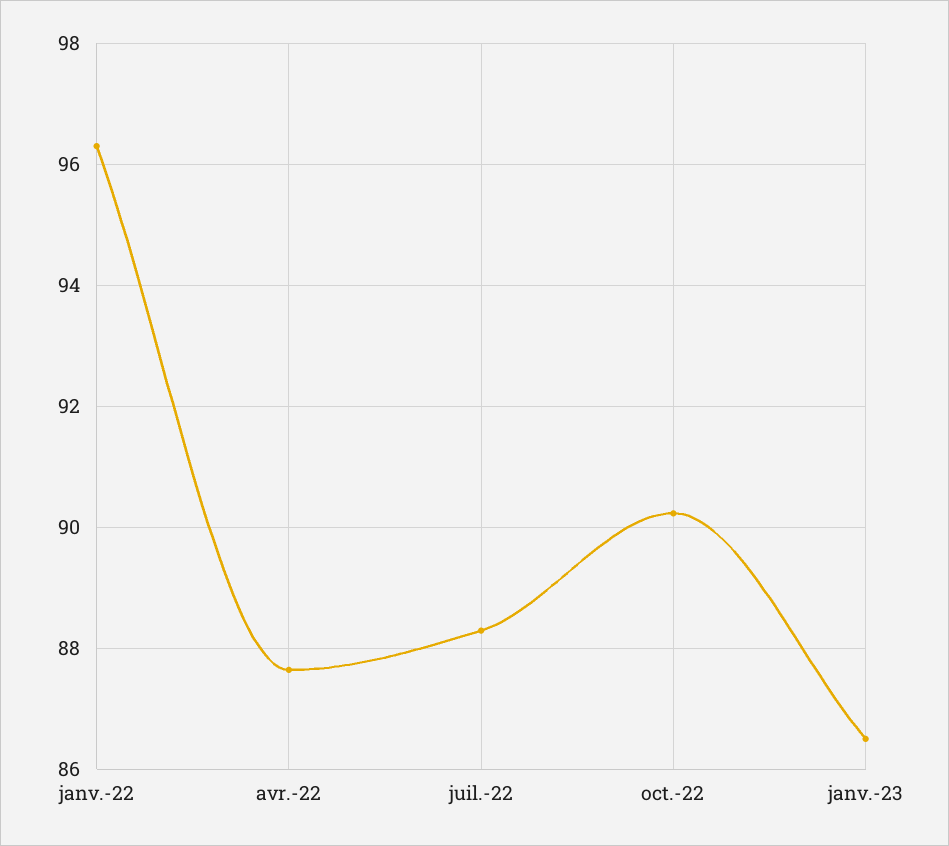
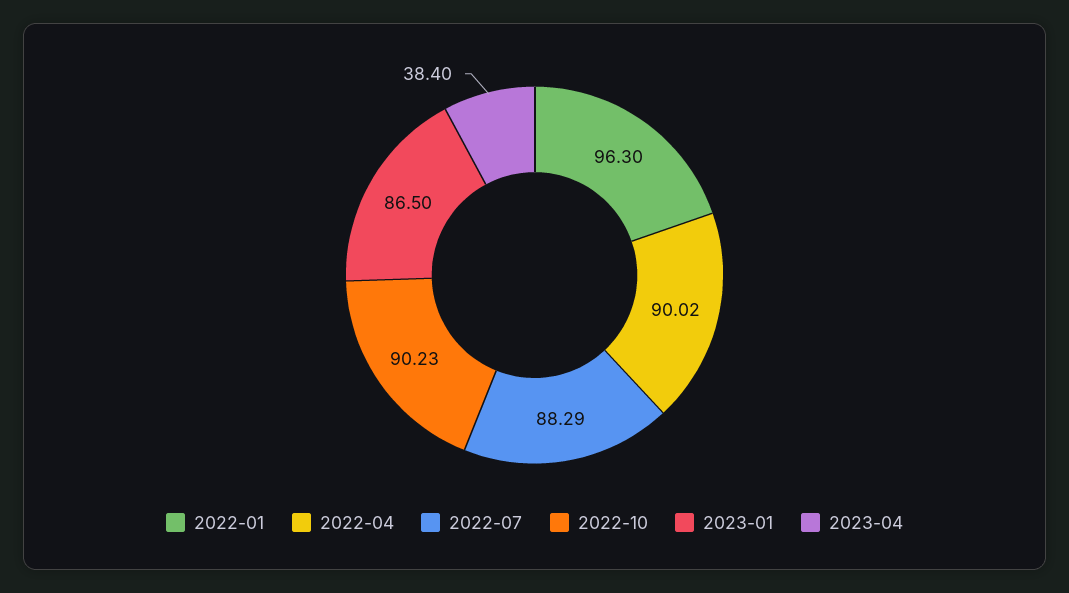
avr.-22: 87.6 -> 90.02
2023-04: none -> 38.4

